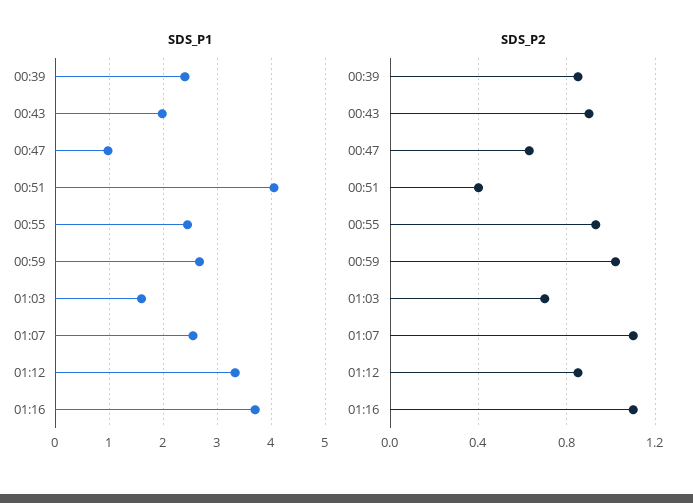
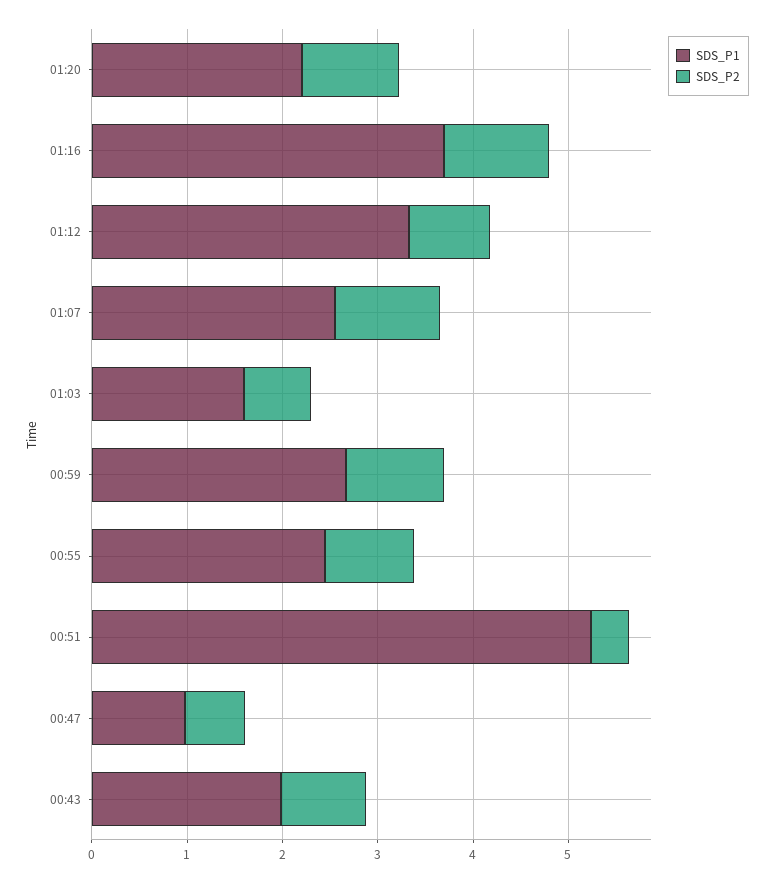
SDS_P1, 00:39: 2.4 -> none
SDS_P1, 00:51: 4 -> 5.2
SDS_P2, 00:39: 0.85 -> none
SDS_P1, 01:20: none -> 2.2
SDS_P2, 01:20: none -> 1

